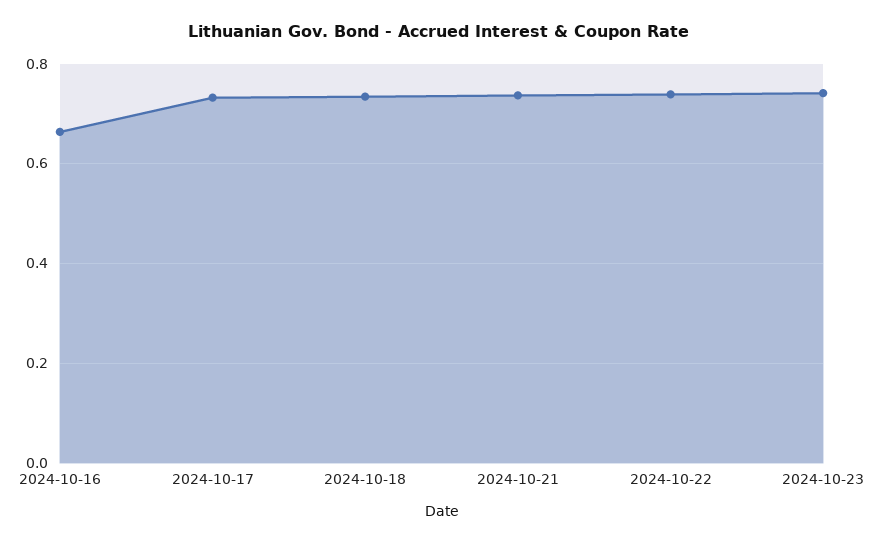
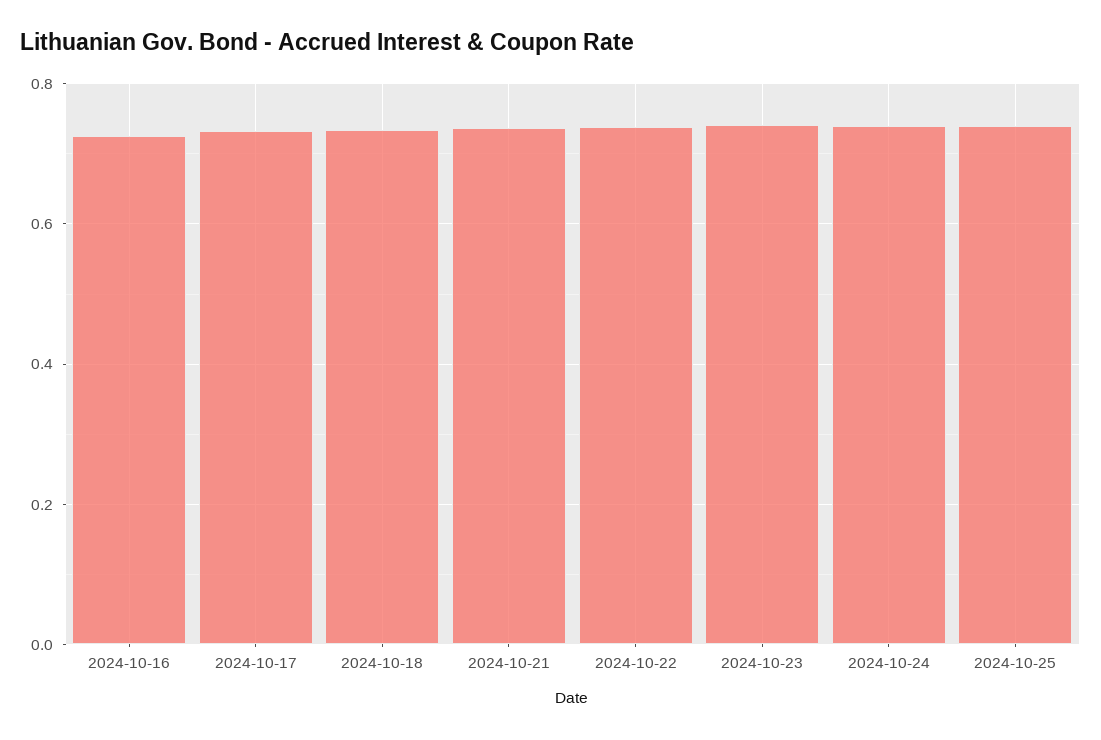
2024-10-16: 0.66 -> 0.72
2024-10-24: none -> 0.74
2024-10-25: none -> 0.74

